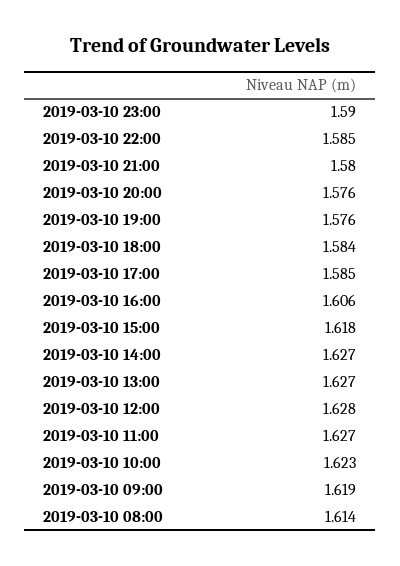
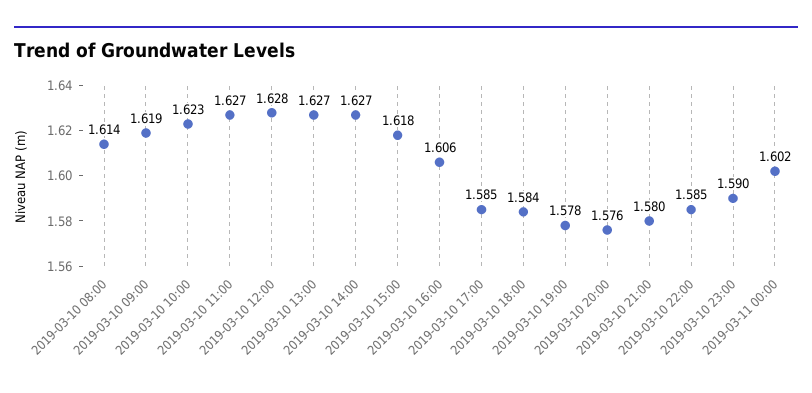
2019-03-10 19:00: 1.576 -> 1.578
2019-03-11 00:00: none -> 1.602

